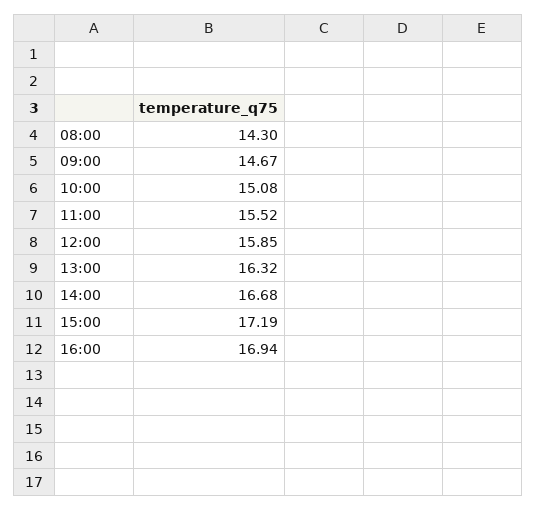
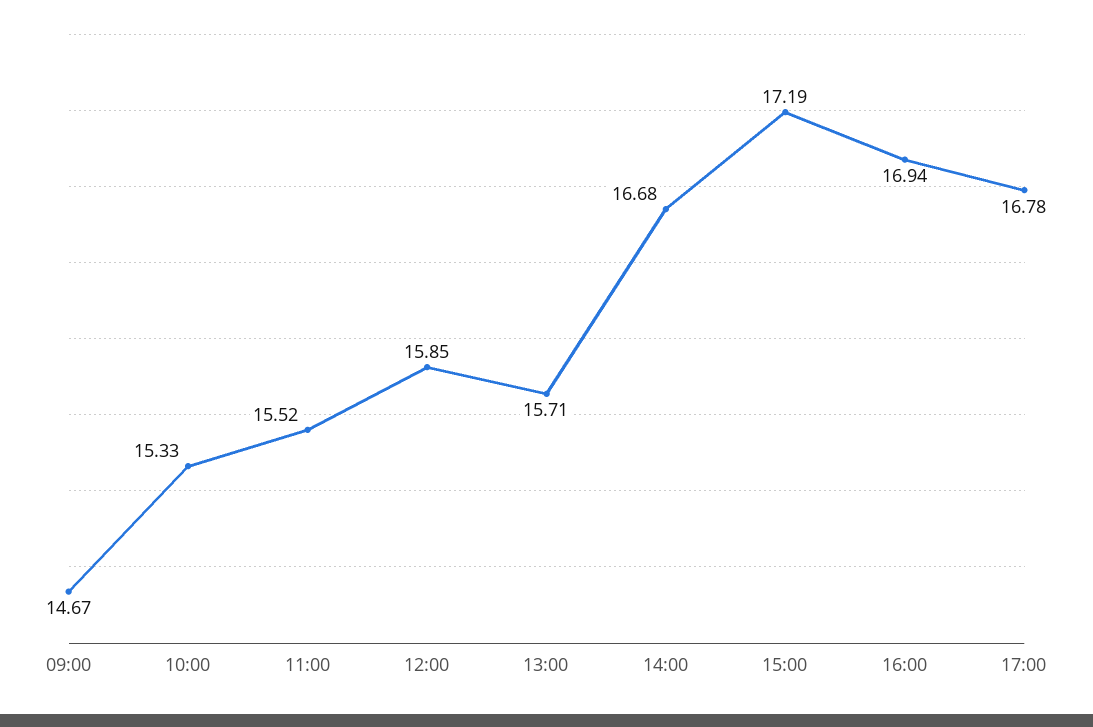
08:00: 14.3 -> none
10:00: 15.08 -> 15.33
13:00: 16.32 -> 15.71
17:00: none -> 16.78

